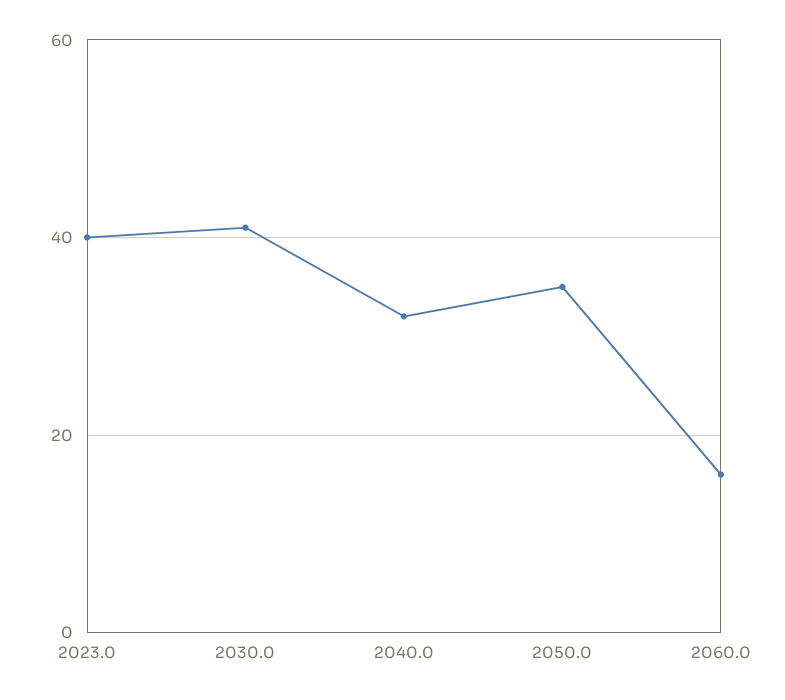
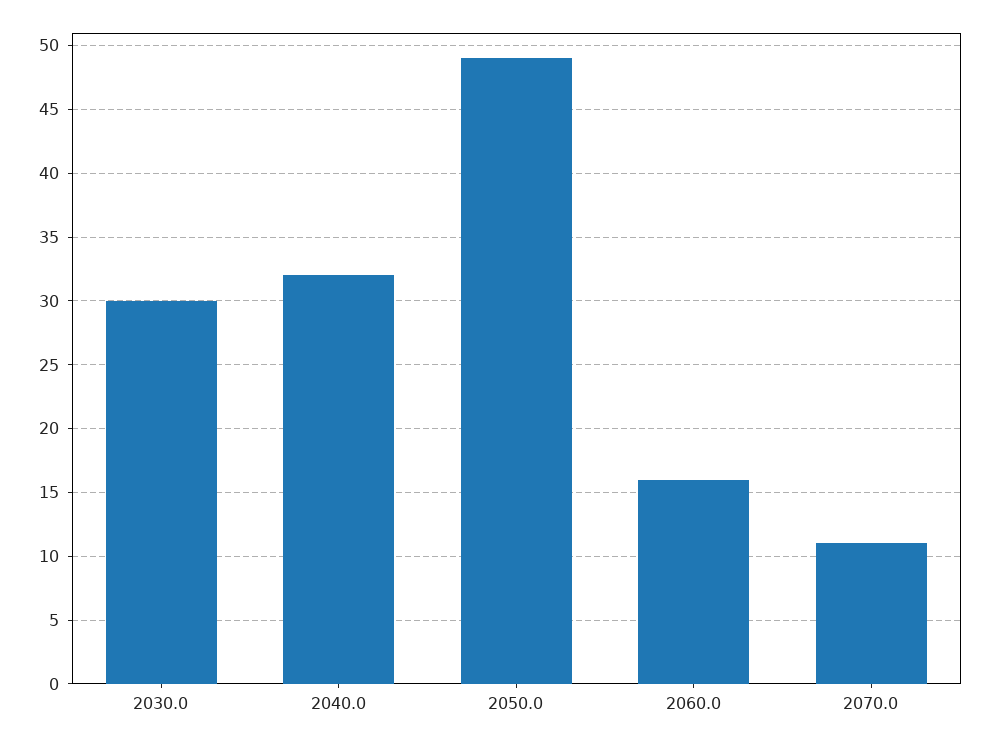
2023.0: 40 -> none
2030.0: 40 -> 30
2050.0: 35 -> 49
2070.0: none -> 11

